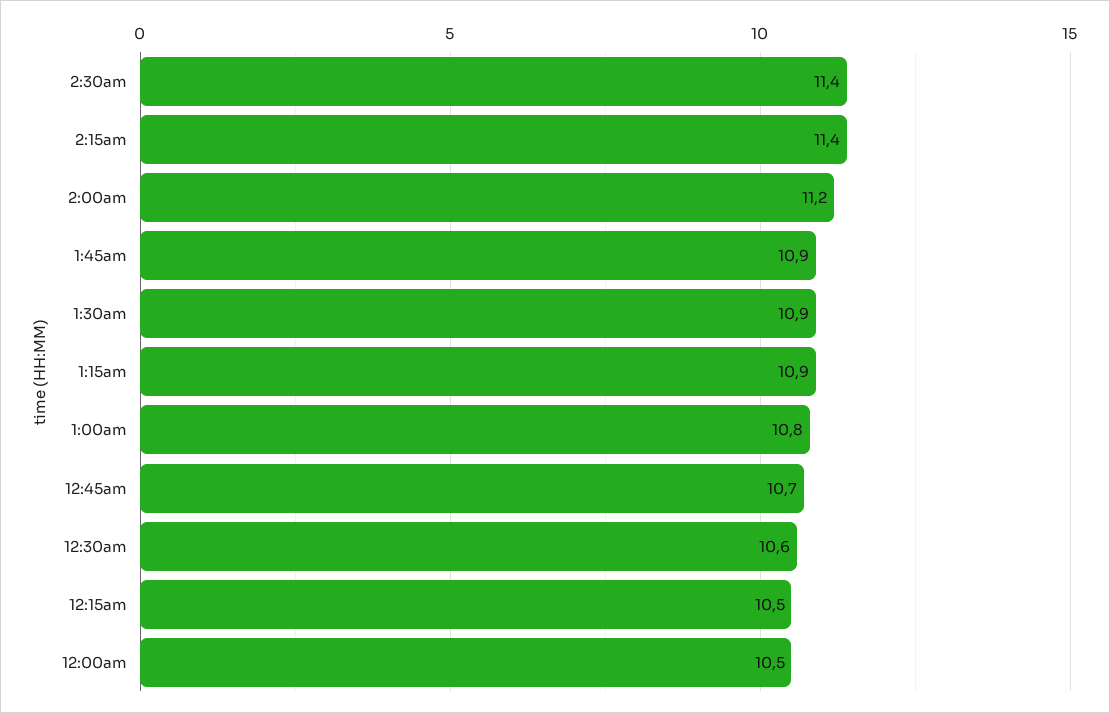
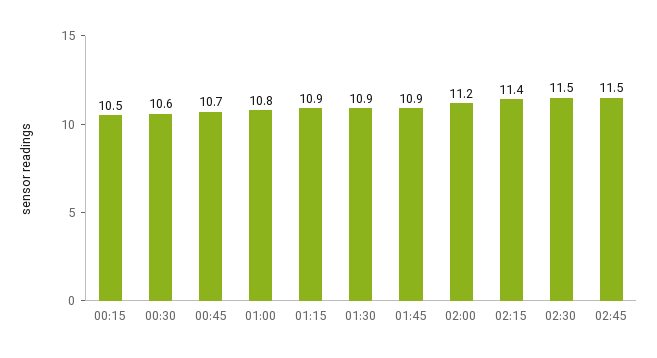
2:30am: 11.4 -> 11.5
12:00am: 10.5 -> none
02:45: none -> 11.5

